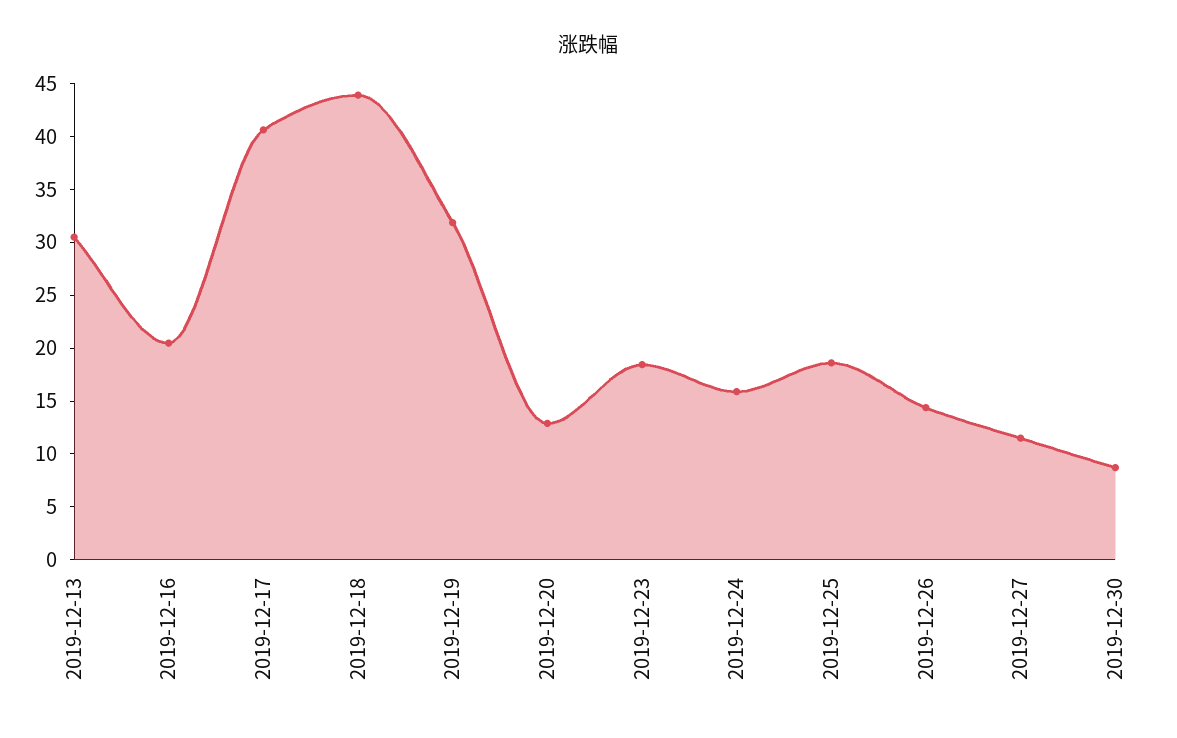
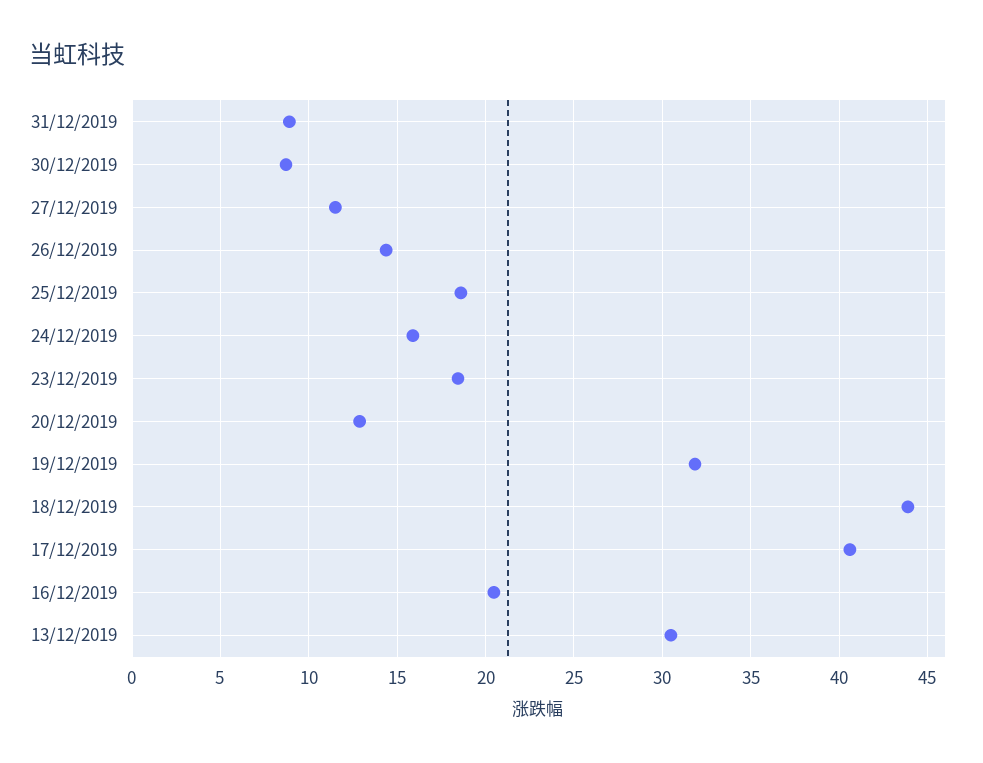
31/12/2019: none -> 9

